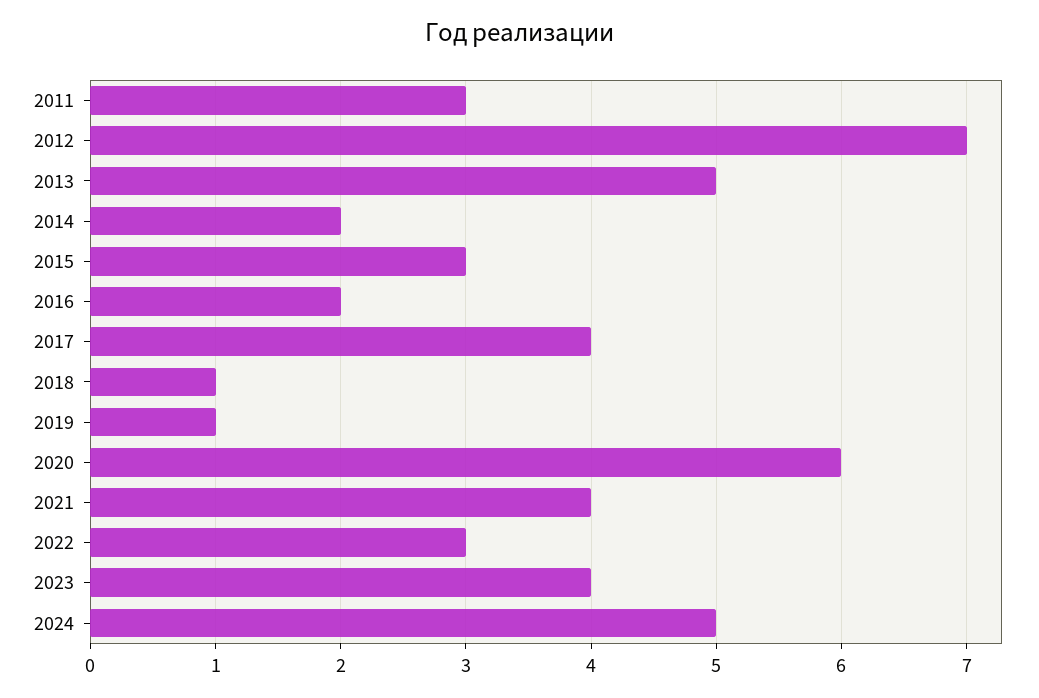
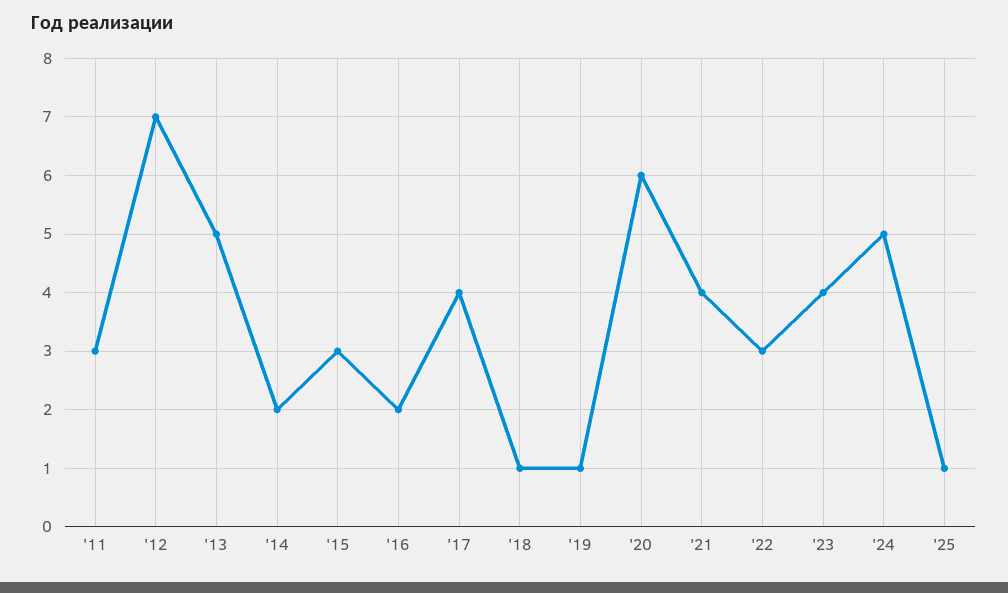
'25: none -> 1

